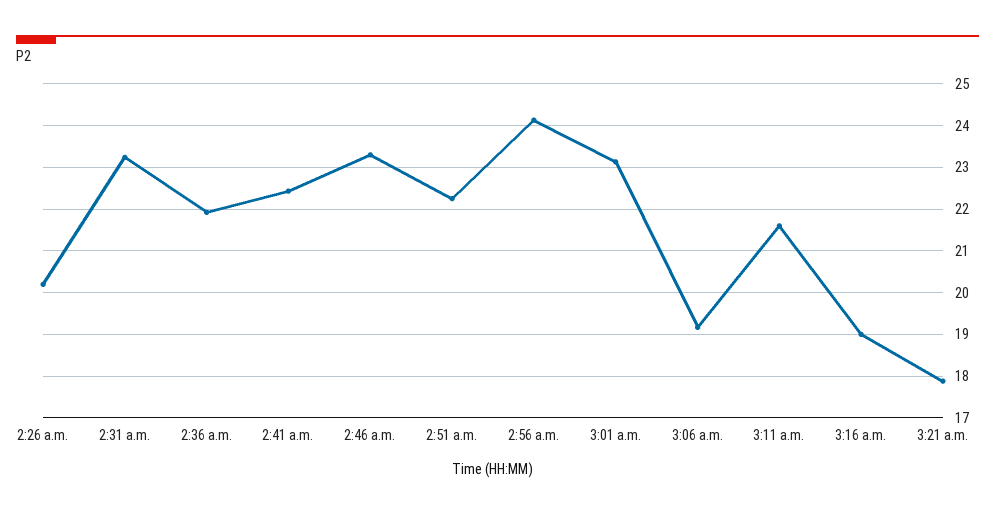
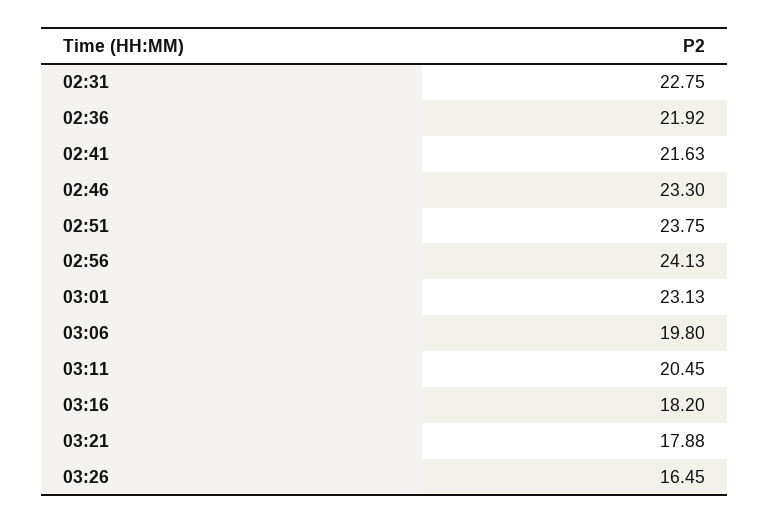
2:26 a.m.: 20.2 -> none
2:31 a.m.: 23.2 -> 22.75
2:41 a.m.: 22.4 -> 21.63
2:51 a.m.: 22.2 -> 23.75
3:06 a.m.: 19.2 -> 19.8
3:11 a.m.: 21.6 -> 20.45
3:16 a.m.: 19 -> 18.2
03:26: none -> 16.45

